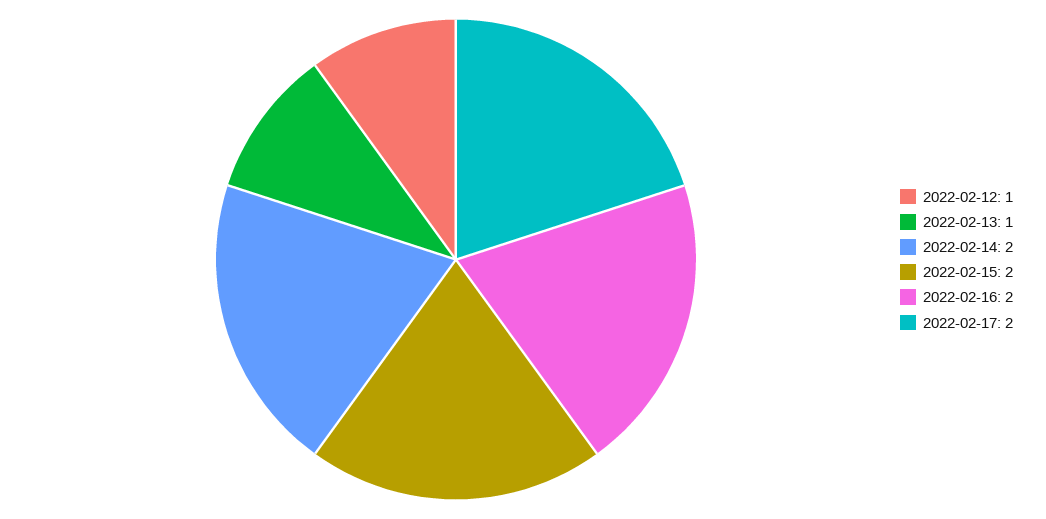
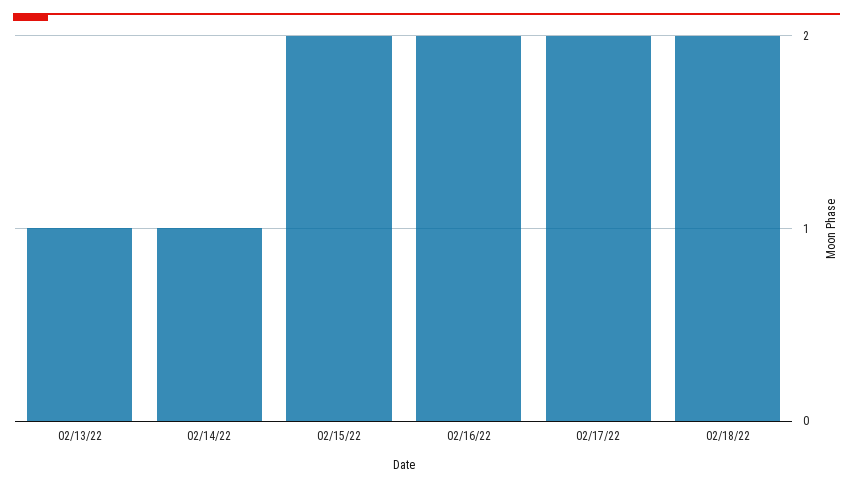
2022-02-12: 1 -> none
2022-02-14: 2 -> 1
02/18/22: none -> 2

